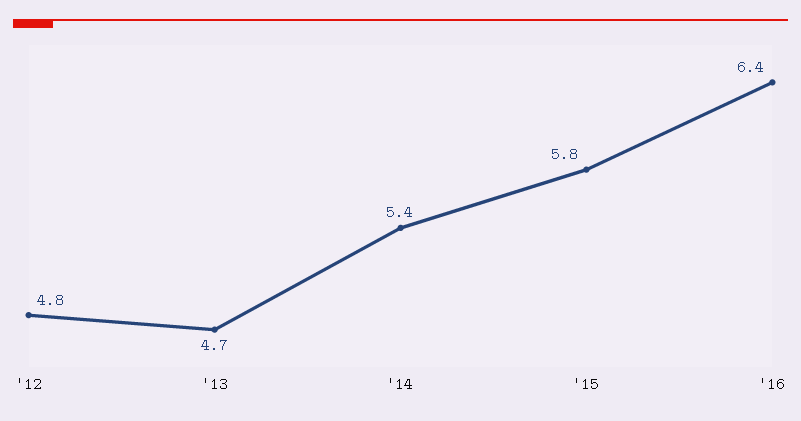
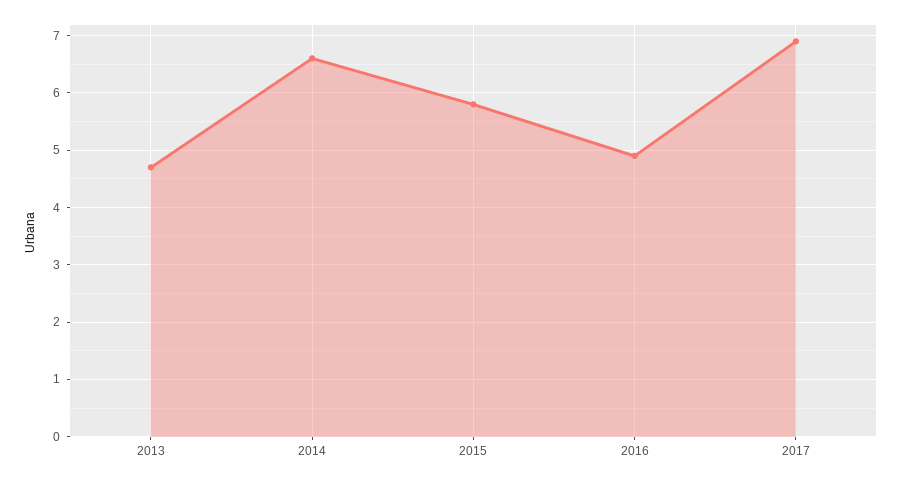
'12: 4.8 -> none
'14: 5.4 -> 6.5
'16: 6.4 -> 5
2017: none -> 7

